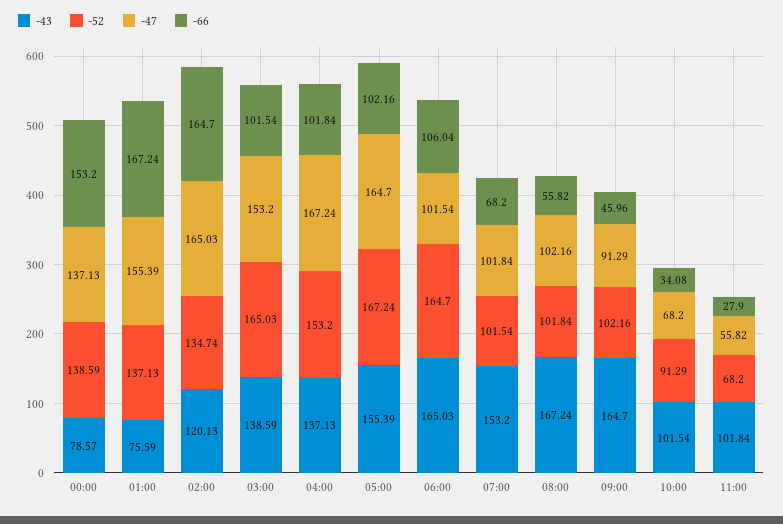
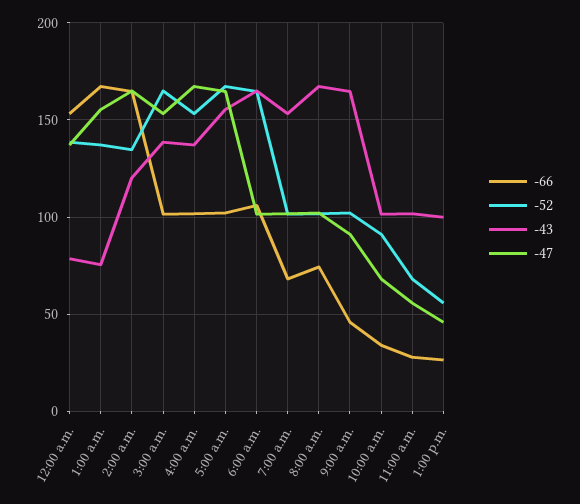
-66, 08:00: 55.82 -> 75
-66, 1:00 p.m.: none -> 25
-52, 1:00 p.m.: none -> 55
-43, 1:00 p.m.: none -> 100
-47, 1:00 p.m.: none -> 45

